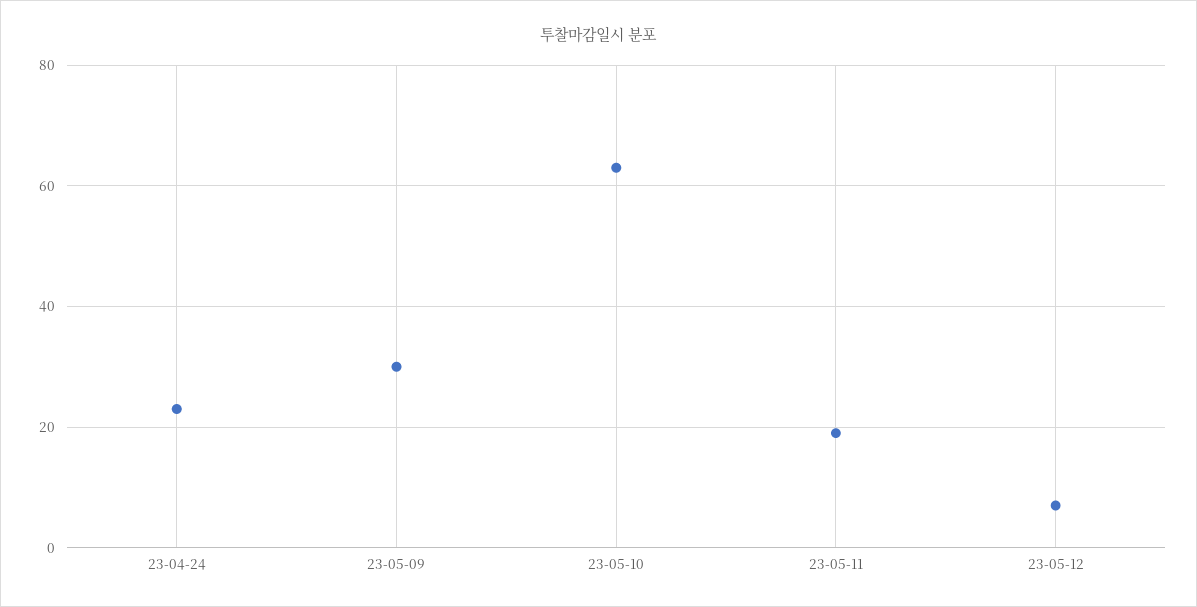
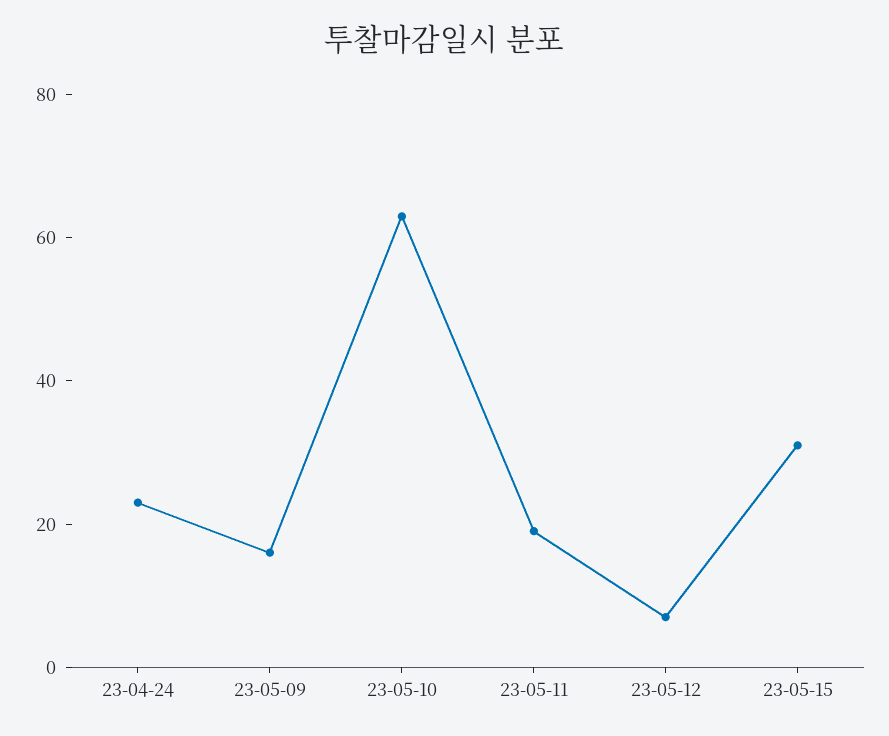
23-05-09: 30 -> 15
23-05-15: none -> 30

